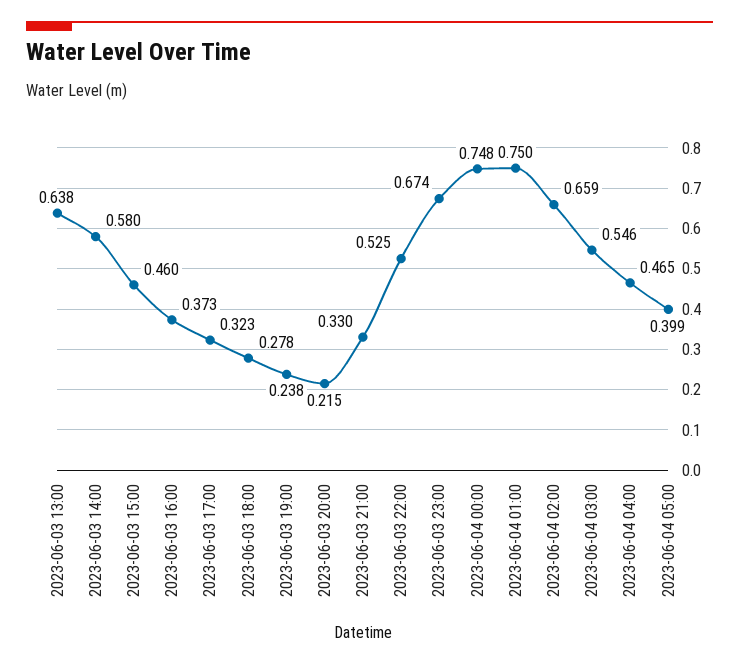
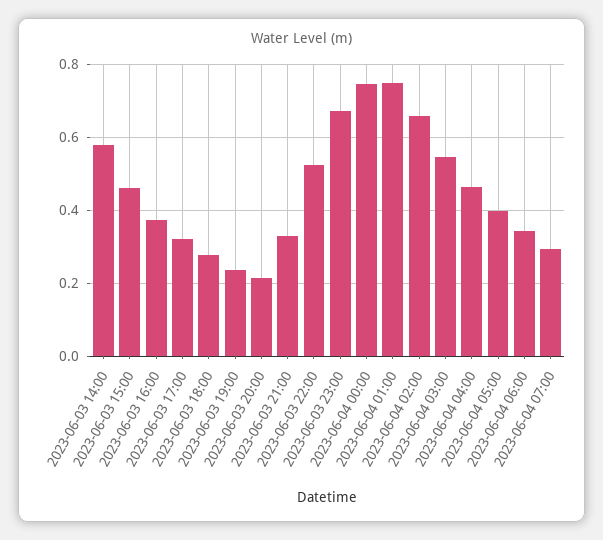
2023-06-03 13:00: 0.638 -> none
2023-06-04 06:00: none -> 0.34
2023-06-04 07:00: none -> 0.3

